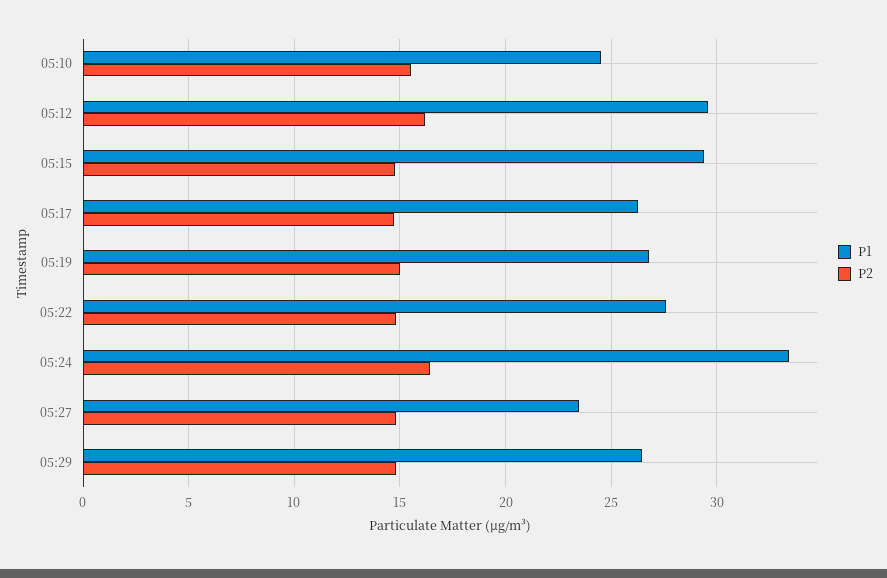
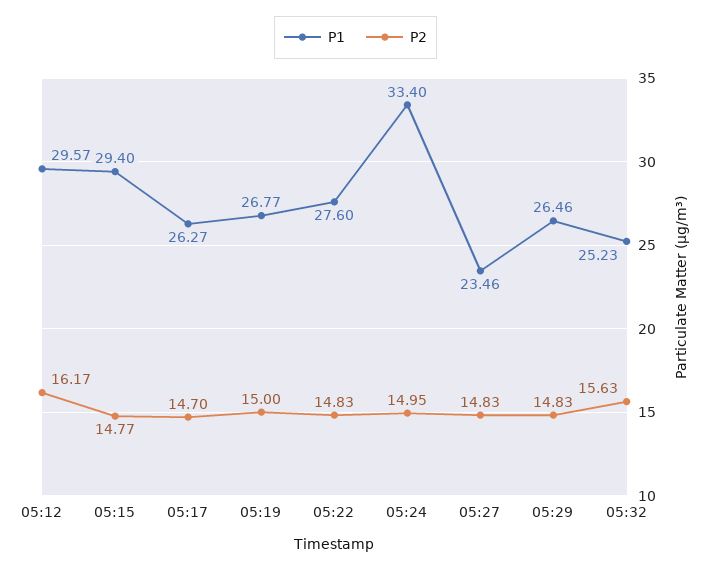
P1, 05:10: 24.5 -> none
P2, 05:10: 15.5 -> none
P2, 05:24: 16.5 -> 14.95
P1, 05:32: none -> 25.23
P2, 05:32: none -> 15.63

